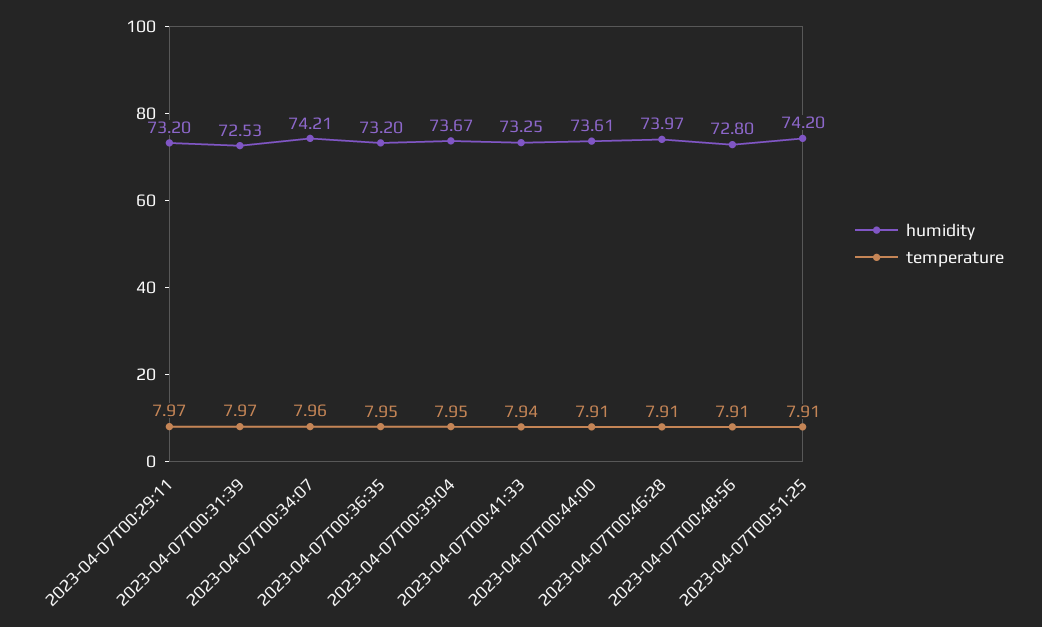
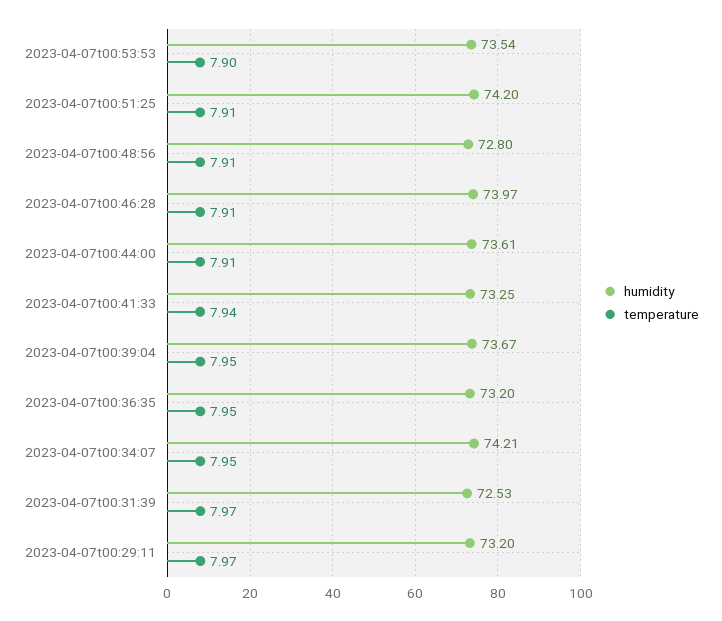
temperature, 2023-04-07T00:34:07: 7.96 -> 7.95
humidity, 2023-04-07t00:53:53: none -> 73.54
temperature, 2023-04-07t00:53:53: none -> 7.9

